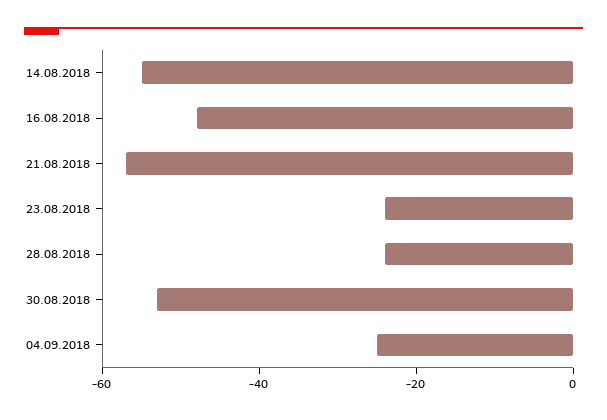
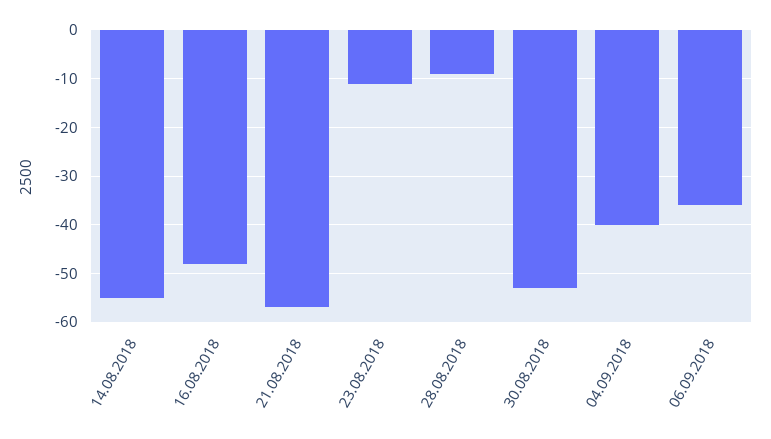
23.08.2018: -25 -> -10
28.08.2018: -25 -> -10
04.09.2018: -25 -> -40
06.09.2018: none -> -35

